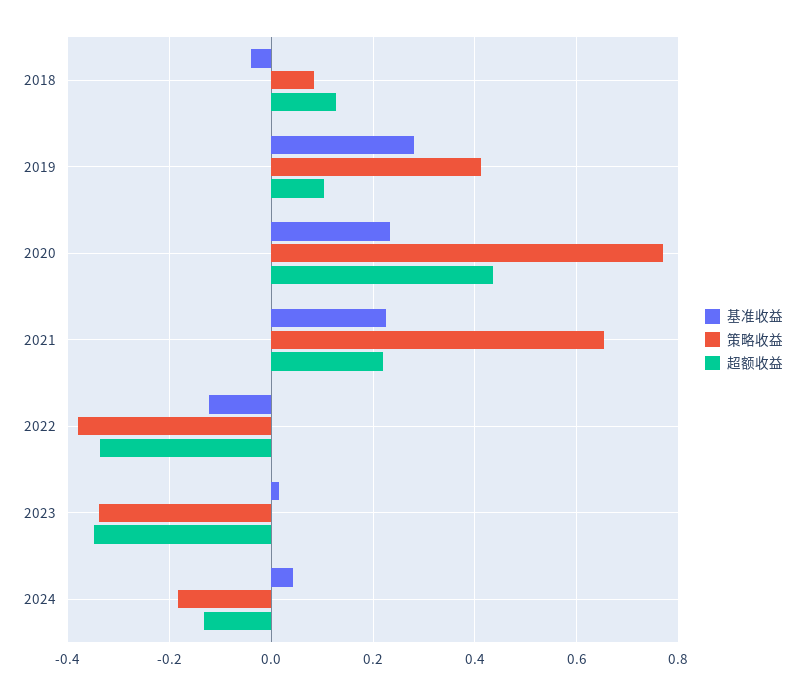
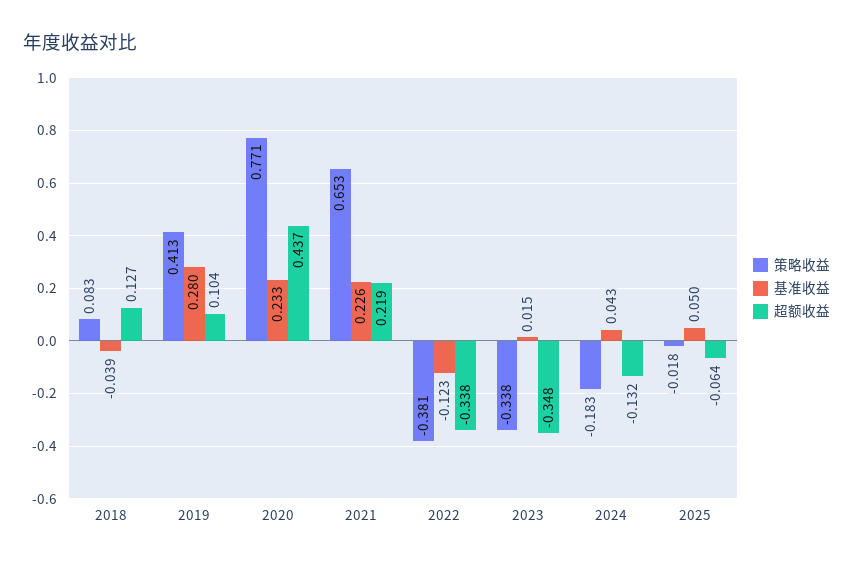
策略收益, 2025: none -> -0.018
基准收益, 2025: none -> 0.05
超额收益, 2025: none -> -0.064

